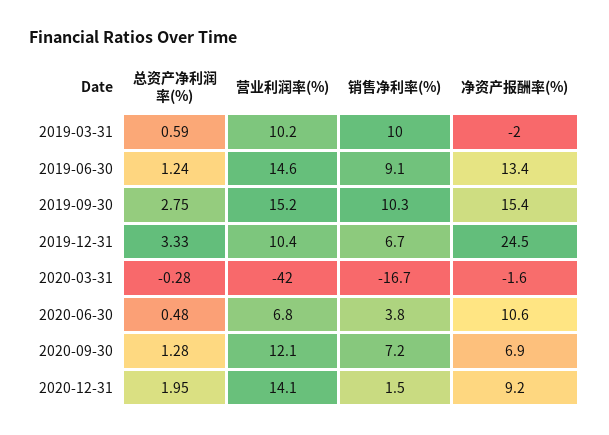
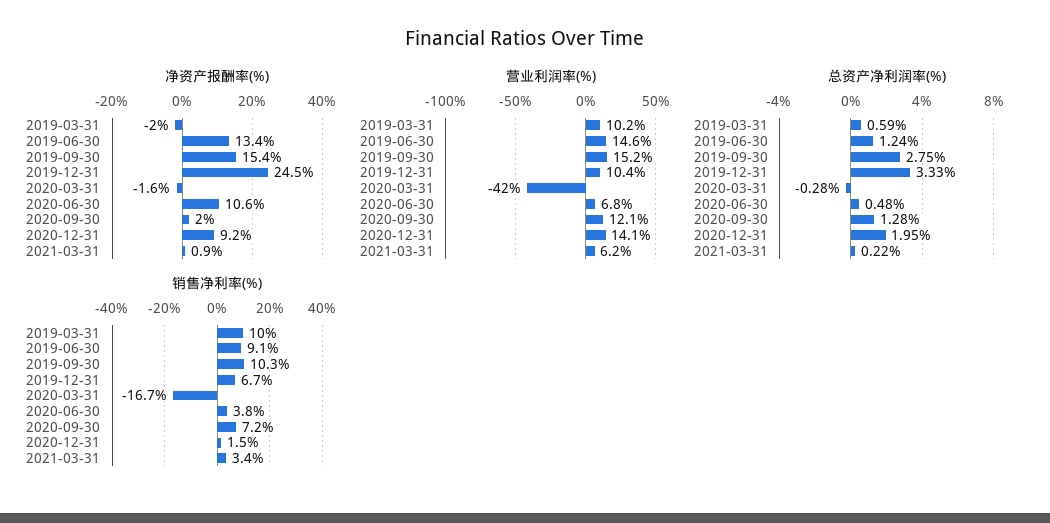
净资产报酬率(%), 2020-09-30: 6.9 -> 2
净资产报酬率(%), 2021-03-31: none -> 0.9
营业利润率(%), 2021-03-31: none -> 6.2
总资产净利润率(%), 2021-03-31: none -> 0.22
销售净利率(%), 2021-03-31: none -> 3.4

